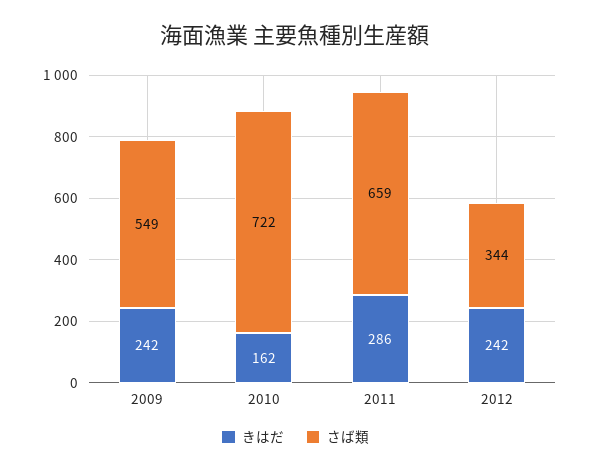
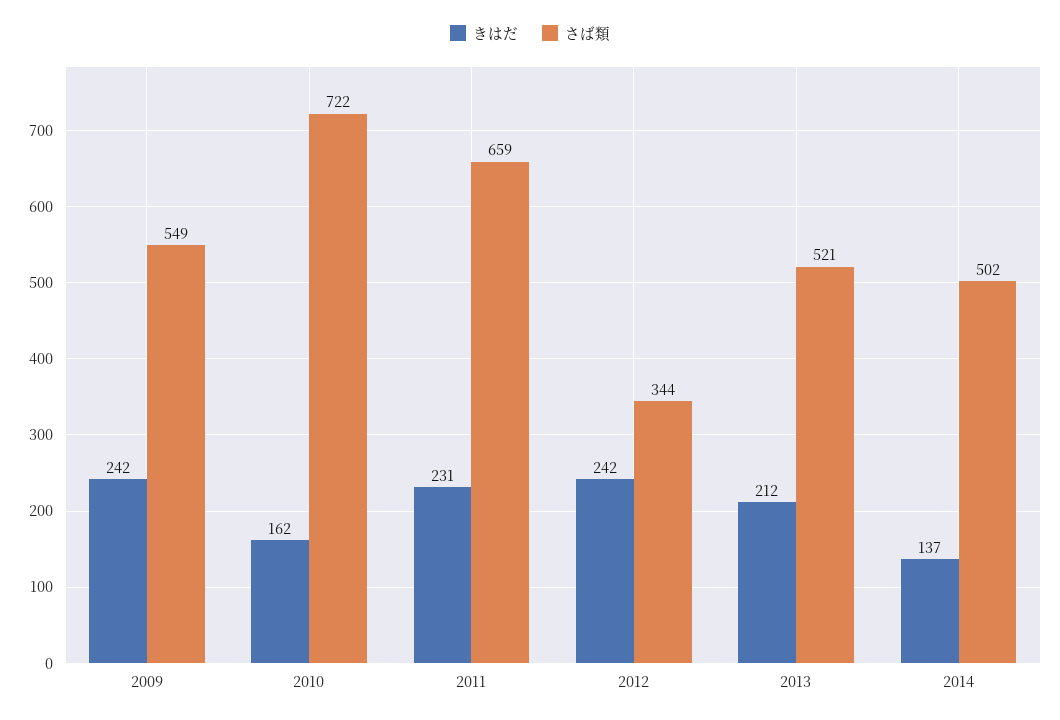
きはだ, 2011: 286 -> 231
きはだ, 2013: none -> 212
さば類, 2013: none -> 521
きはだ, 2014: none -> 137
さば類, 2014: none -> 502

